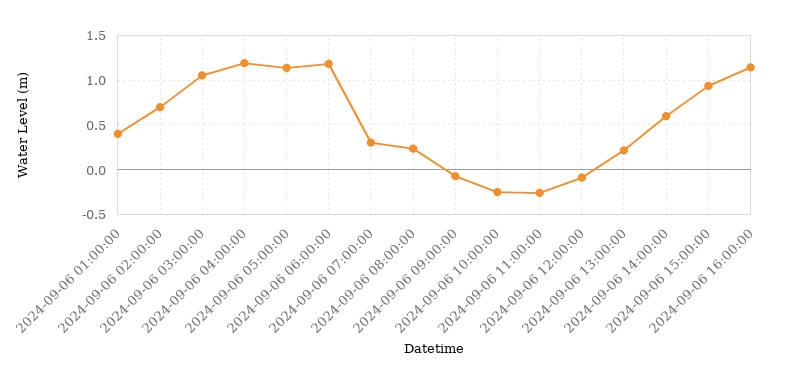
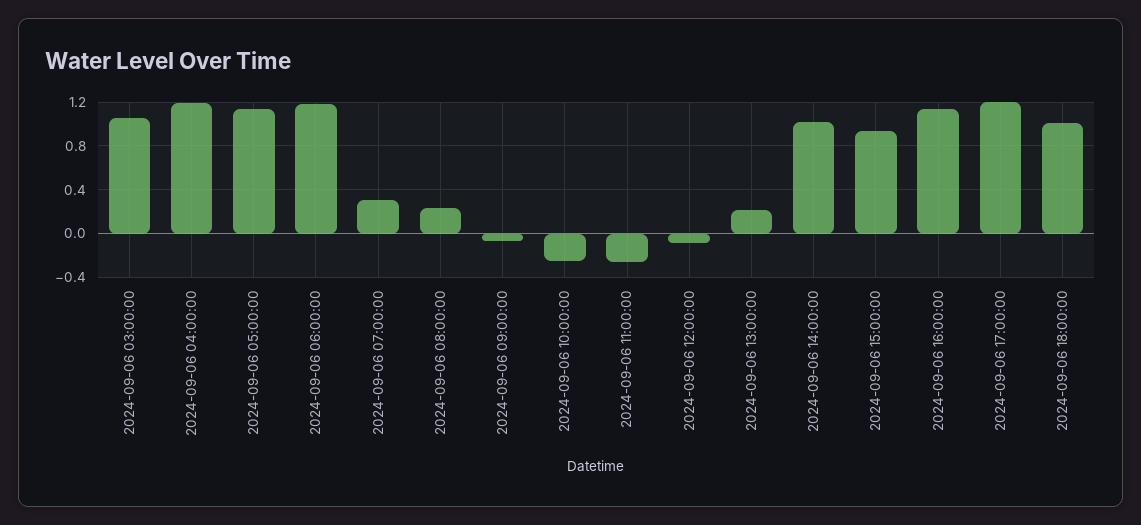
2024-09-06 01:00:00: 0.4 -> none
2024-09-06 02:00:00: 0.7 -> none
2024-09-06 14:00:00: 0.6 -> 1
2024-09-06 17:00:00: none -> 1.2
2024-09-06 18:00:00: none -> 1

